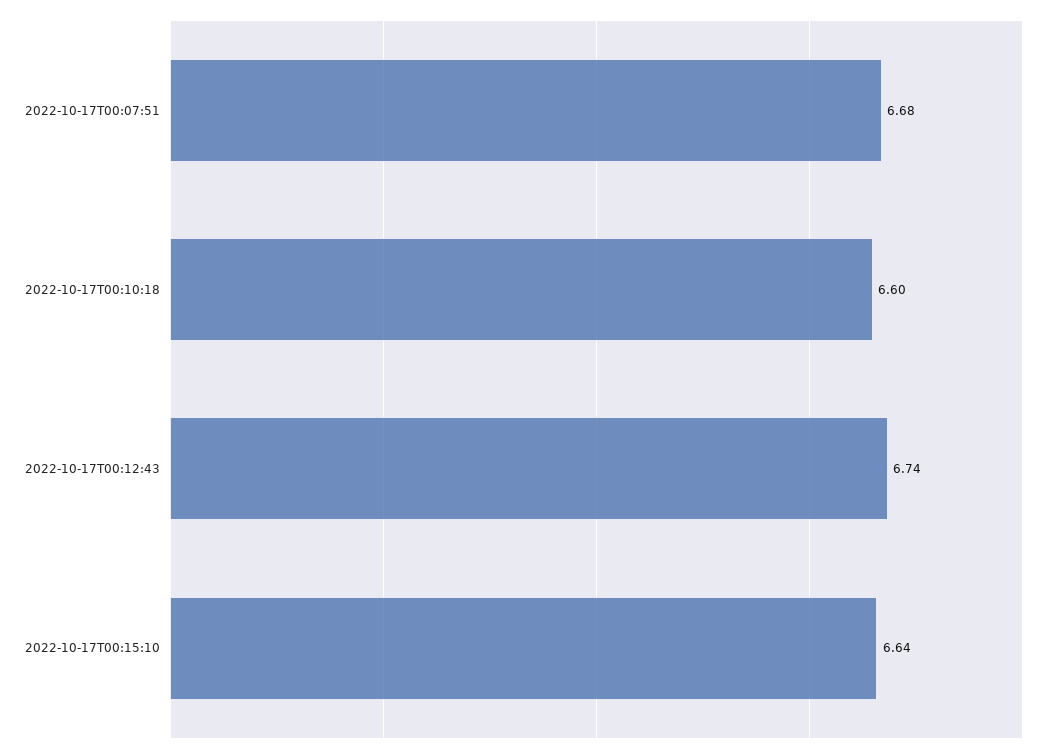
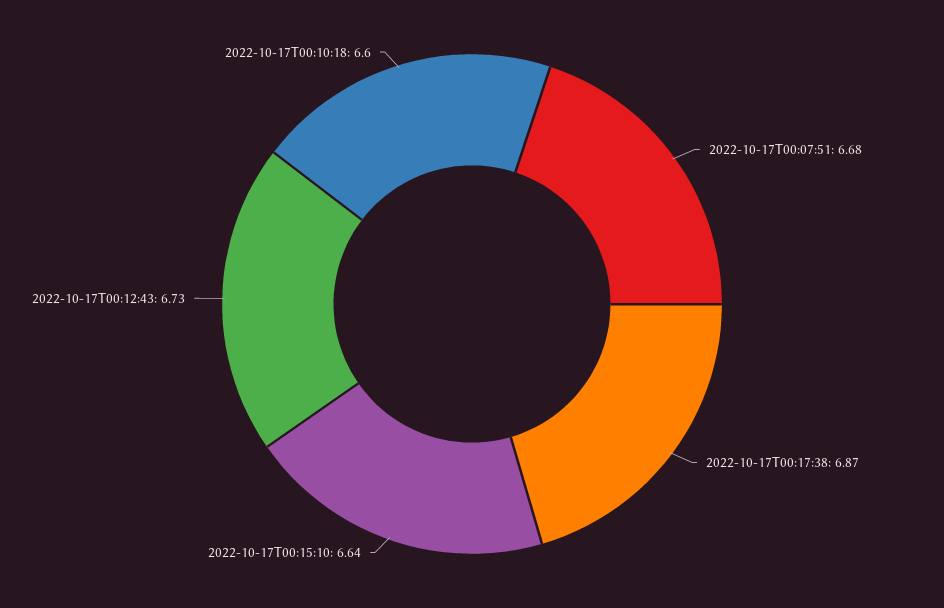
2022-10-17T00:12:43: 6.74 -> 6.73
2022-10-17T00:17:38: none -> 6.87

